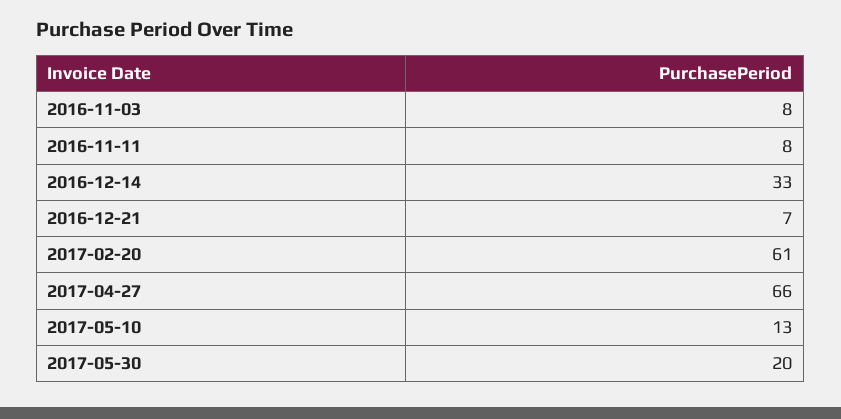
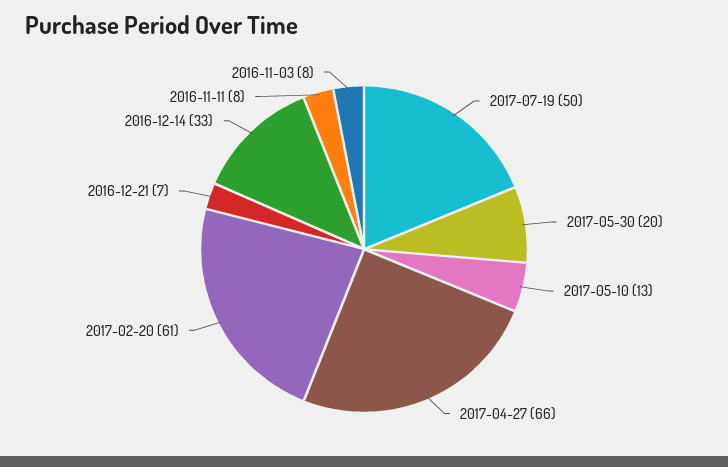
2017-07-19: none -> 50

